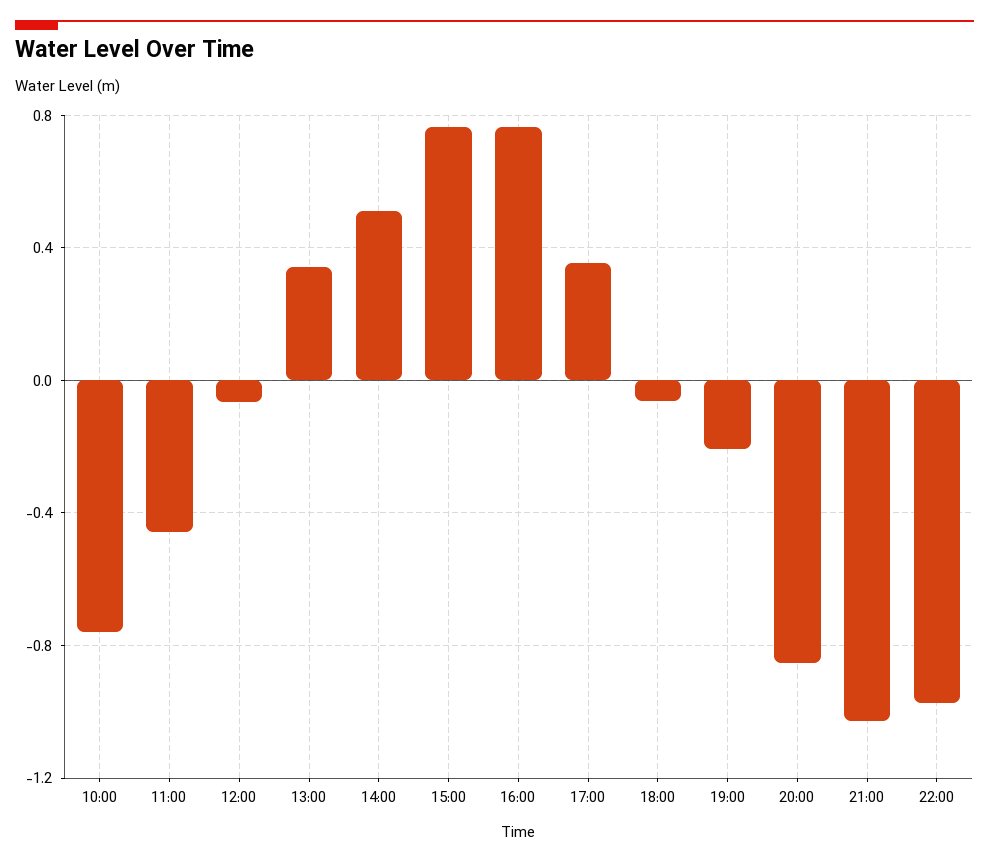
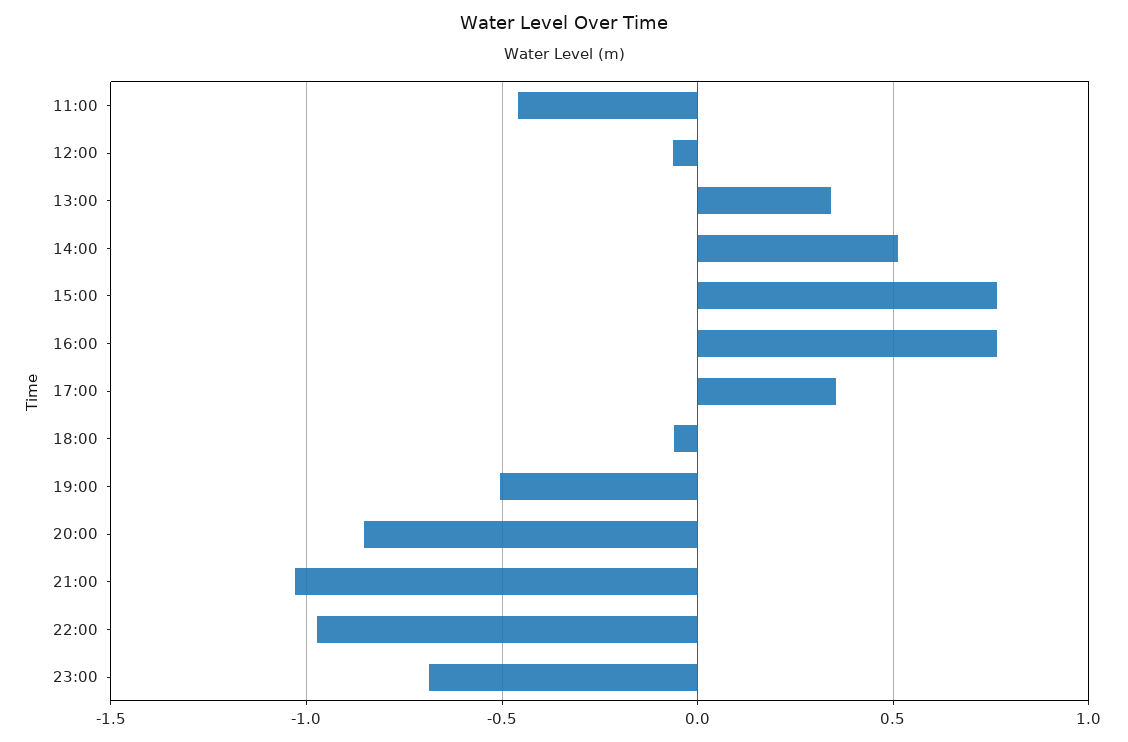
10:00: -0.75 -> none
19:00: -0.2 -> -0.5
23:00: none -> -0.7

